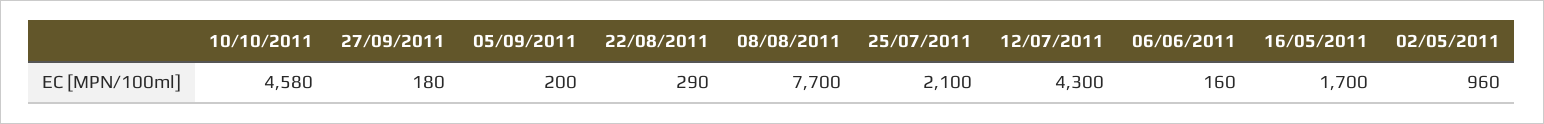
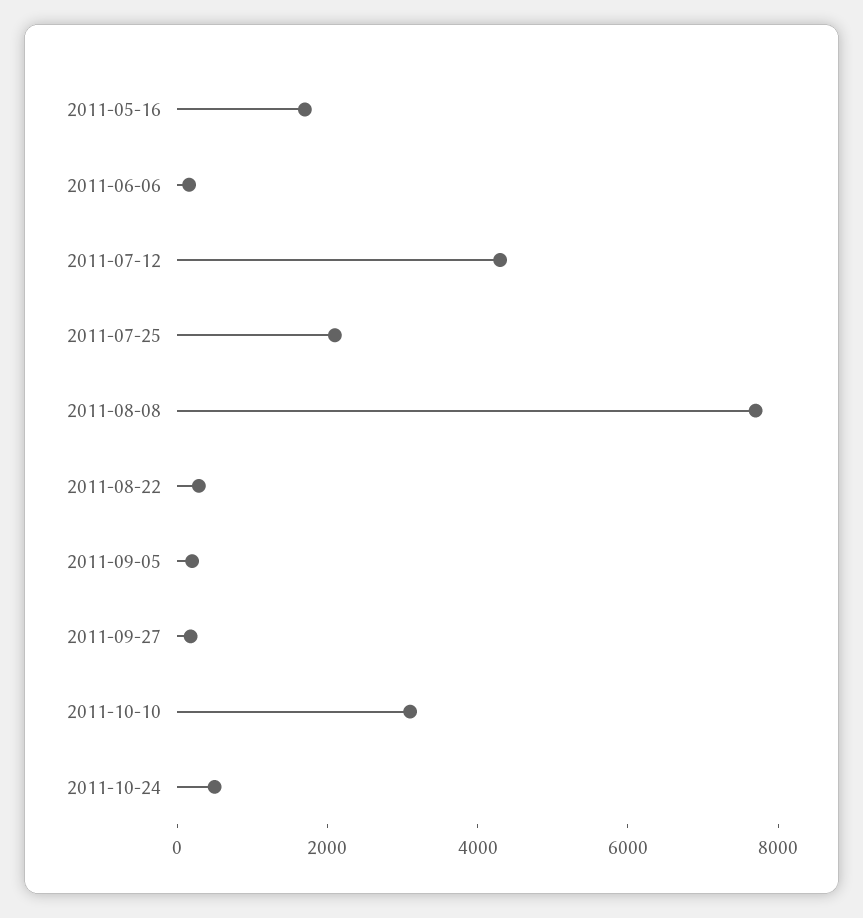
10/10/2011: 4580 -> 3000
02/05/2011: 960 -> none
2011-10-24: none -> 500

